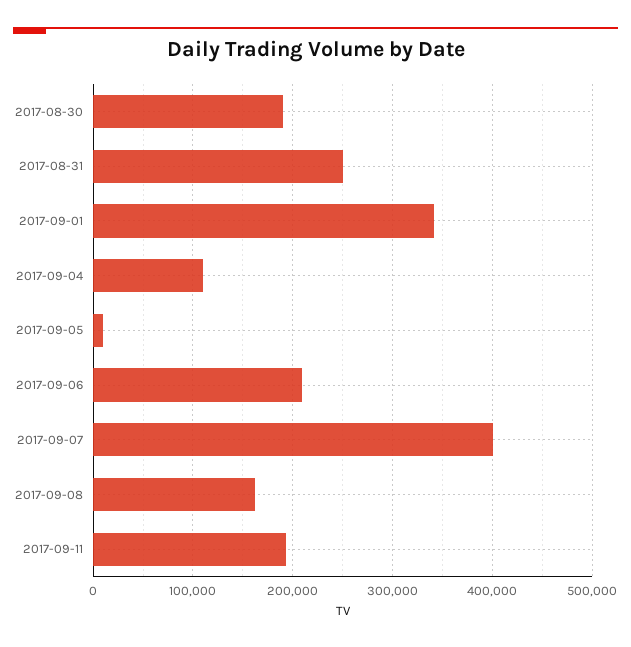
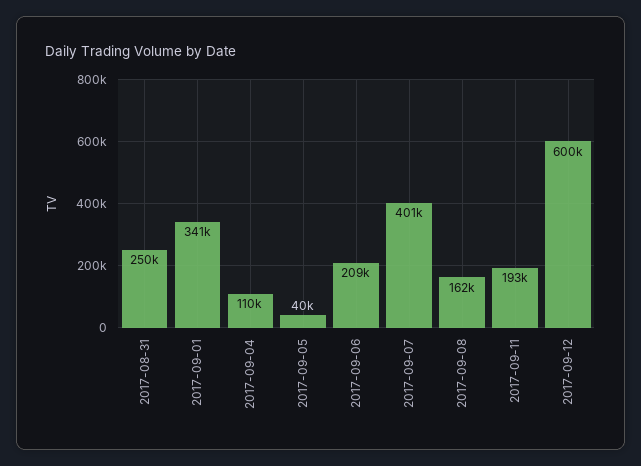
2017-08-30: 190000 -> none
2017-09-05: 10000 -> 40000
2017-09-12: none -> 600000

